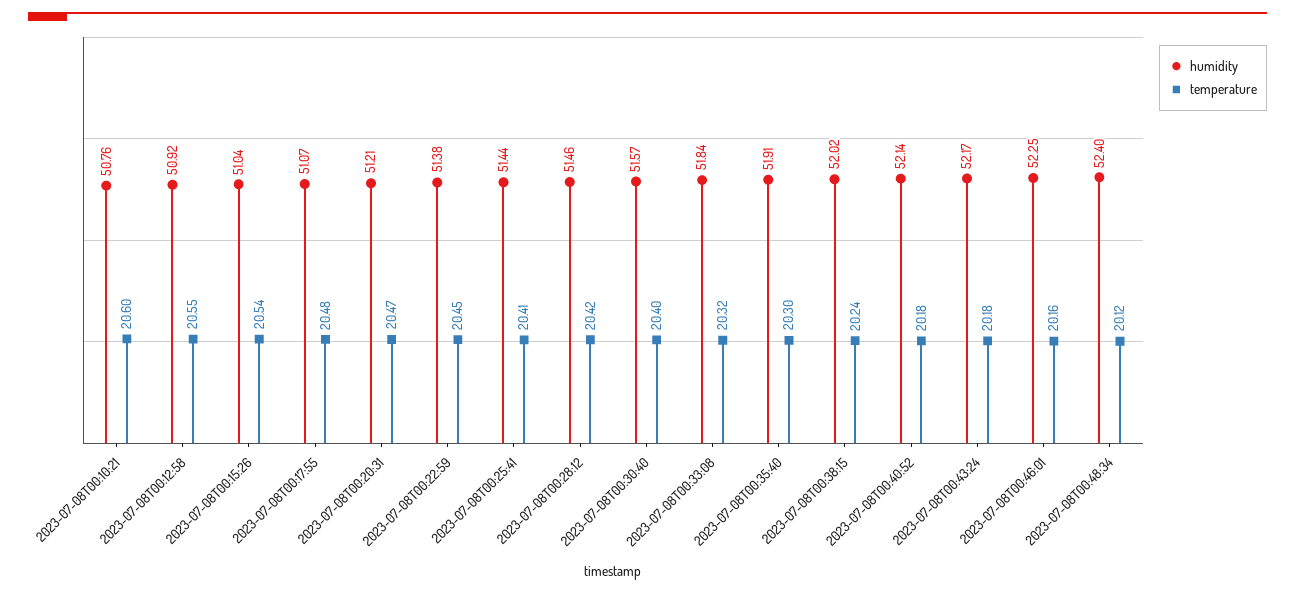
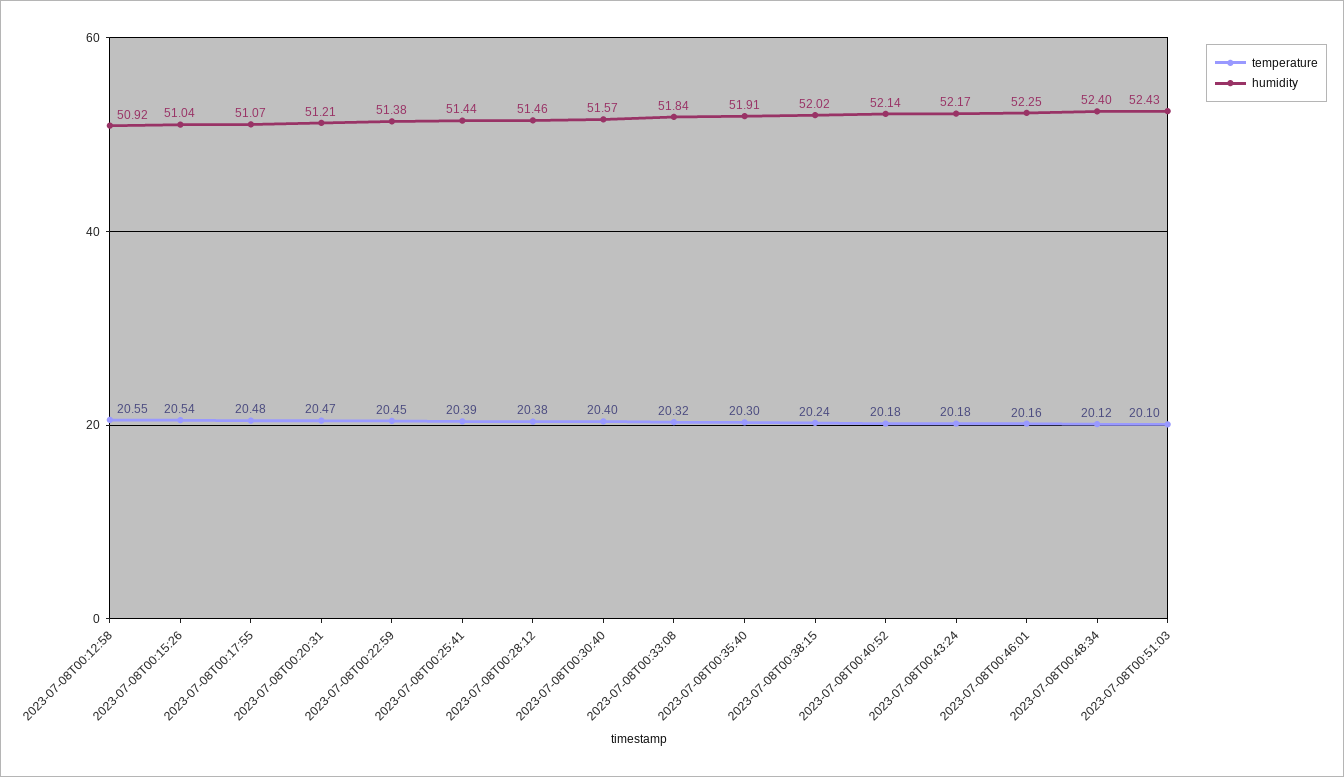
humidity, 2023-07-08T00:10:21: 50.76 -> none
temperature, 2023-07-08T00:10:21: 20.6 -> none
temperature, 2023-07-08T00:25:41: 20.41 -> 20.39
temperature, 2023-07-08T00:28:12: 20.42 -> 20.38
temperature, 2023-07-08T00:51:03: none -> 20.1
humidity, 2023-07-08T00:51:03: none -> 52.43

